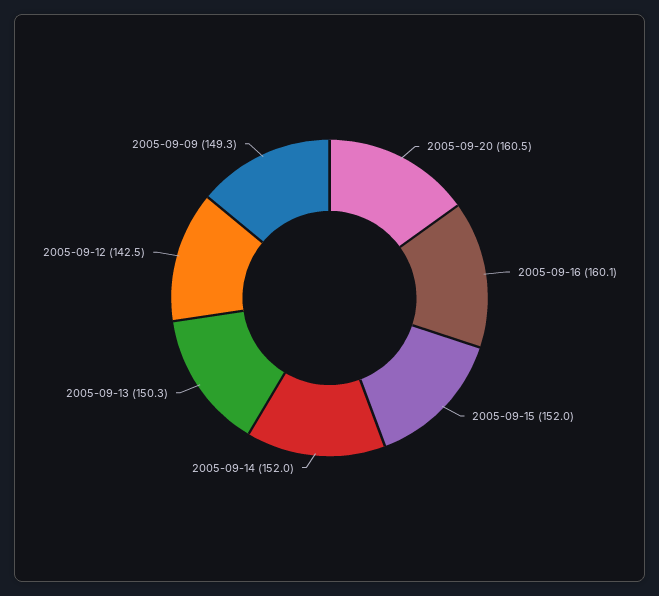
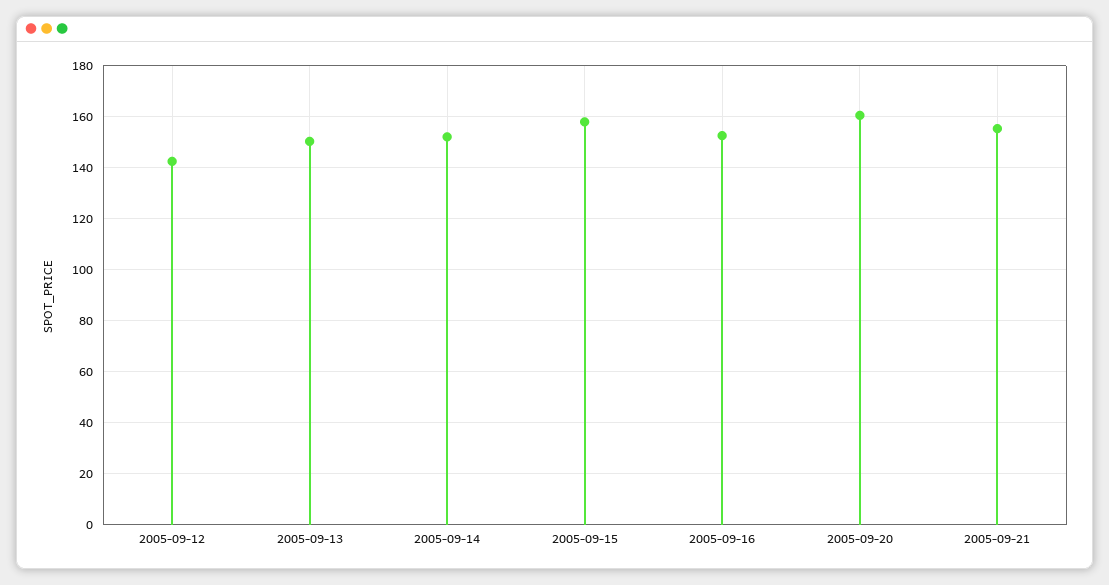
2005-09-16: 160.1 -> 152.5
2005-09-15: 152 -> 157.5
2005-09-09: 149.3 -> none
2005-09-21: none -> 155

